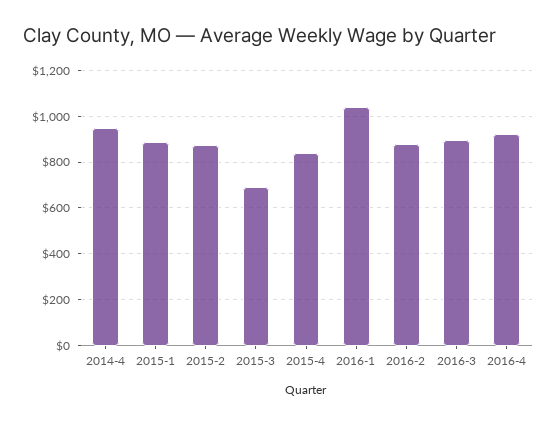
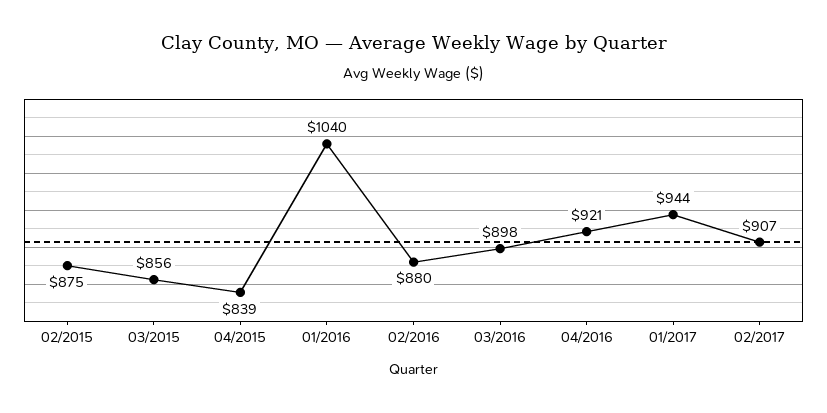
2014-4: 950 -> none
2015-1: 900 -> none
2015-3: 700 -> 856
01/2017: none -> 944
02/2017: none -> 907

